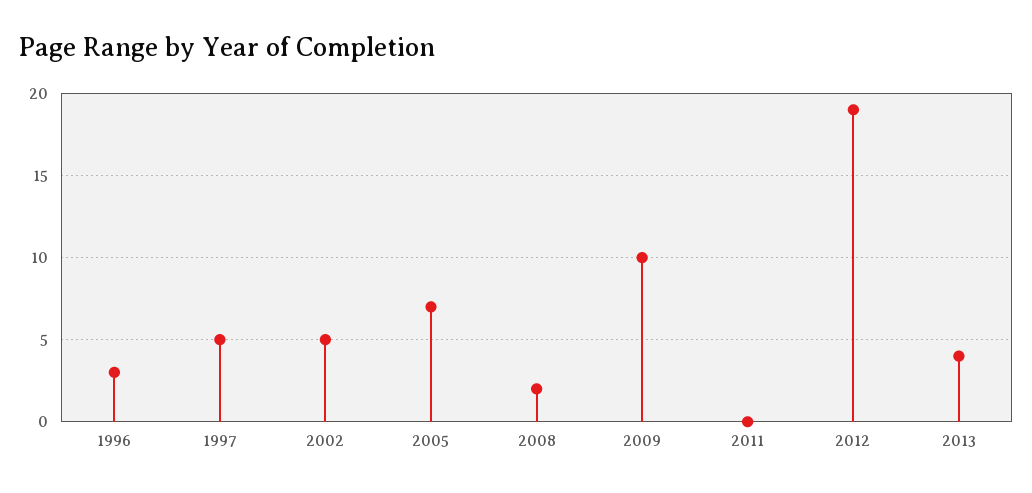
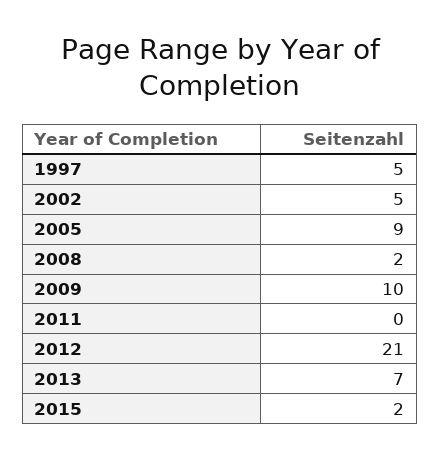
1996: 3 -> none
2005: 7 -> 9
2012: 19 -> 21
2013: 4 -> 7
2015: none -> 2

